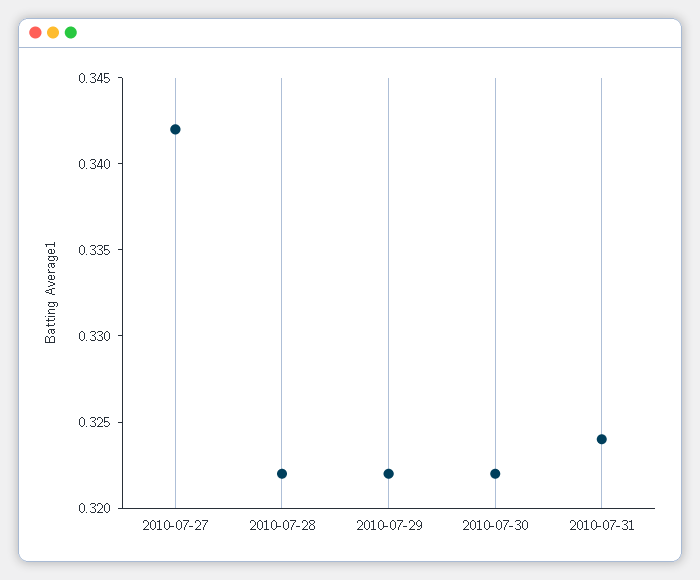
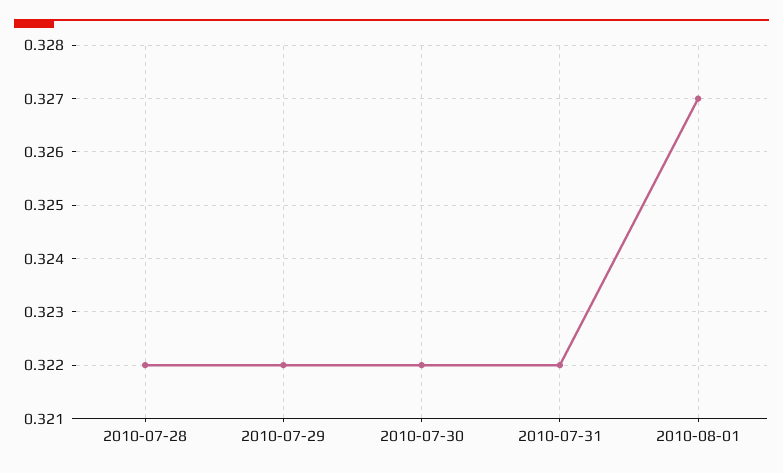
2010-07-27: 0.342 -> none
2010-07-31: 0.324 -> 0.322
2010-08-01: none -> 0.327

